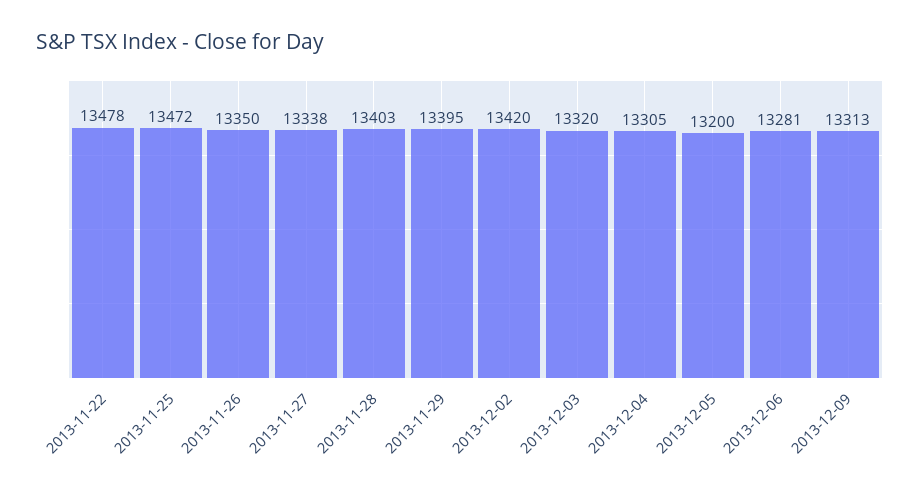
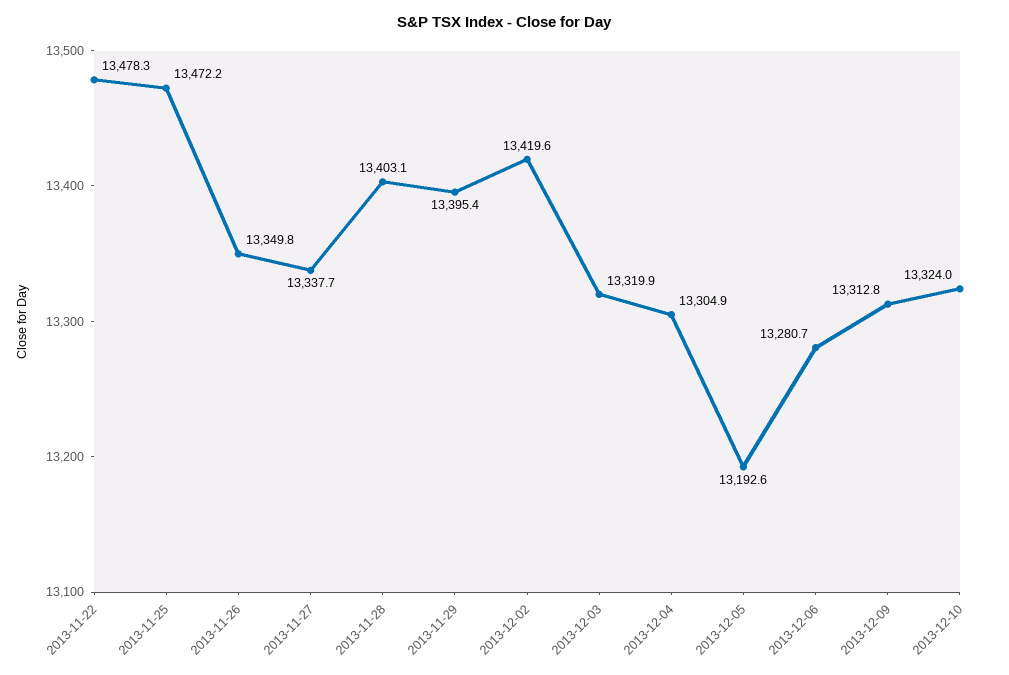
2013-12-05: 13200 -> 13192.6
2013-12-10: none -> 13324

